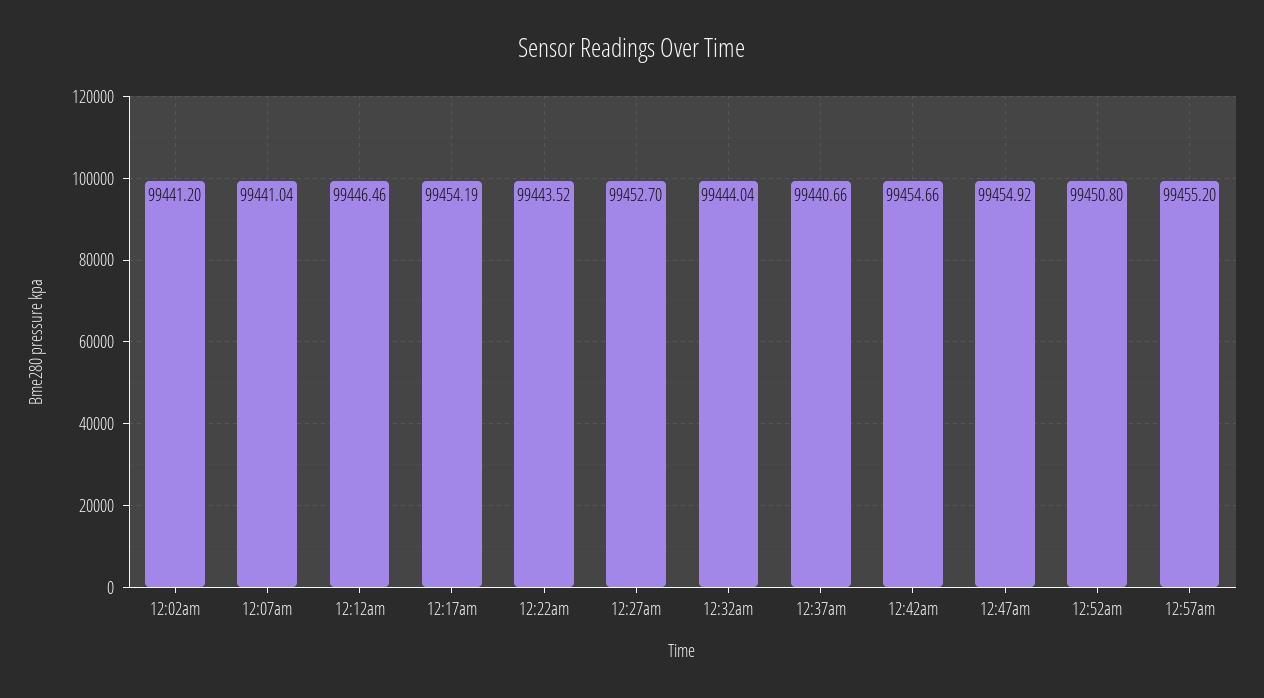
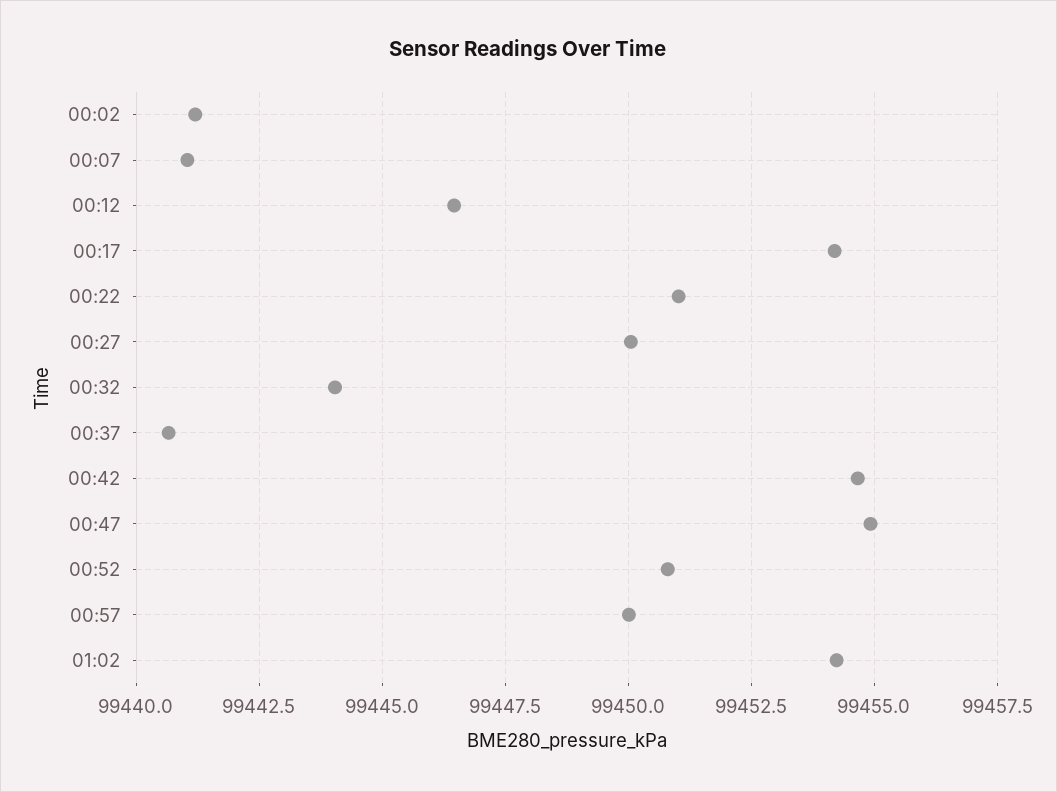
12:22am: 99443.52 -> 99451
12:27am: 99452.7 -> 99450
12:57am: 99455.2 -> 99450
01:02: none -> 99454.25

